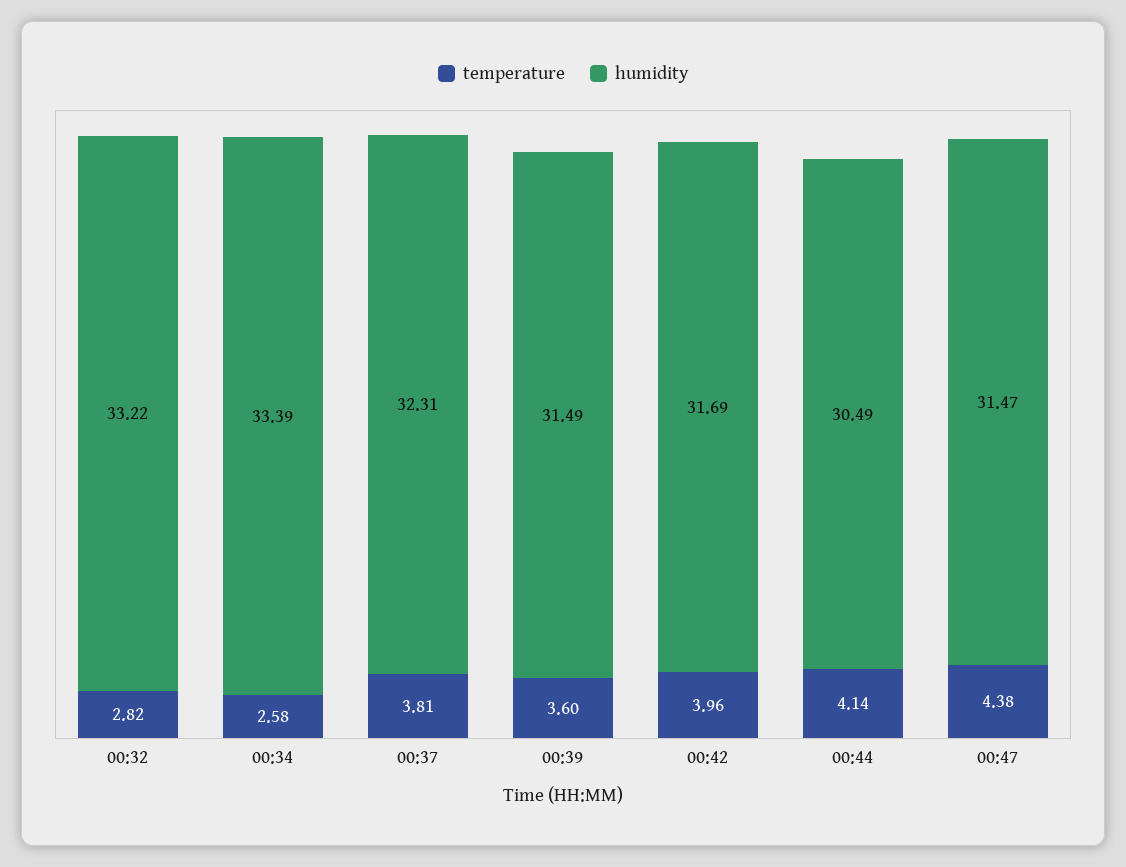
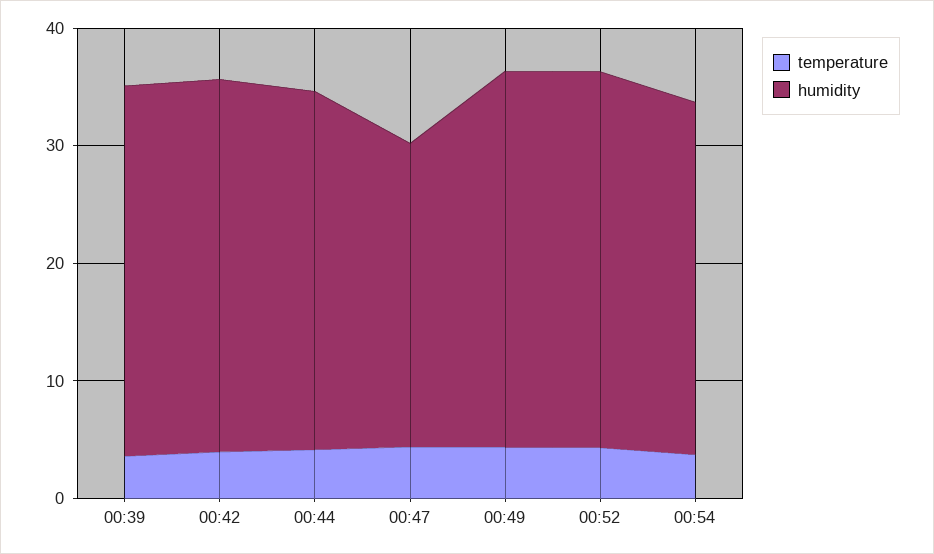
temperature, 00:32: 2.82 -> none
humidity, 00:32: 33.22 -> none
temperature, 00:34: 2.58 -> none
humidity, 00:34: 33.39 -> none
temperature, 00:37: 3.81 -> none
humidity, 00:37: 32.31 -> none
humidity, 00:47: 31.47 -> 26
temperature, 00:49: none -> 4
humidity, 00:49: none -> 32
temperature, 00:52: none -> 4
humidity, 00:52: none -> 32
temperature, 00:54: none -> 4
humidity, 00:54: none -> 30

